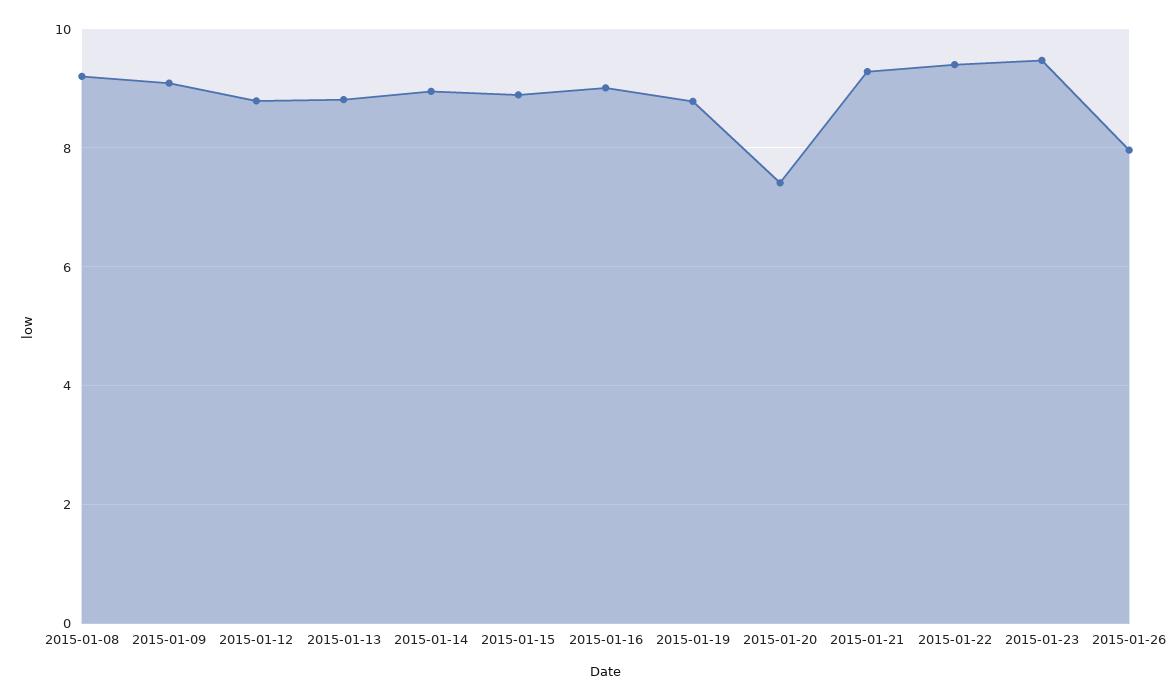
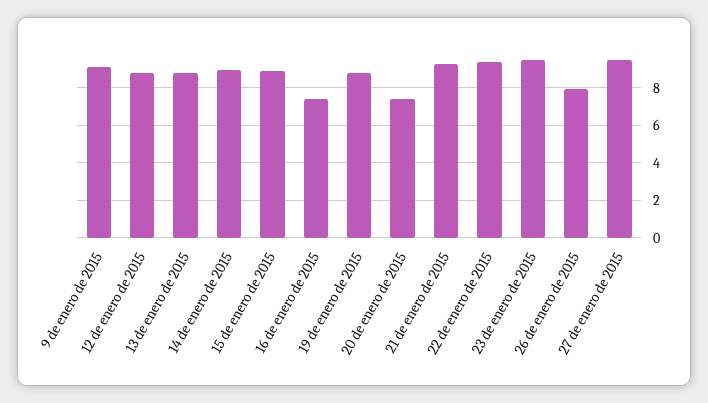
2015-01-08: 9.2 -> none
2015-01-16: 9 -> 7.5
27 de enero de 2015: none -> 9.5

